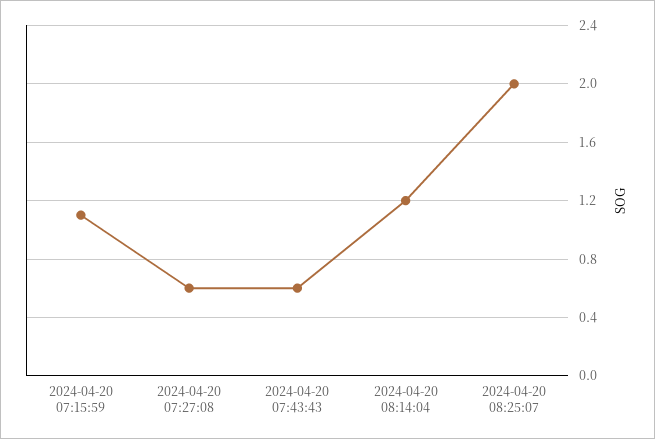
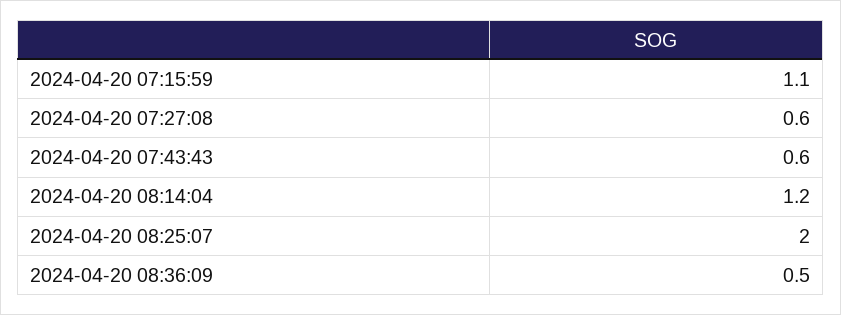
2024-04-20 08:36:09: none -> 0.5

